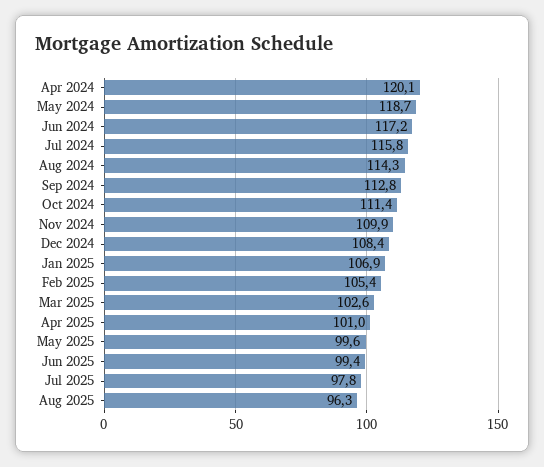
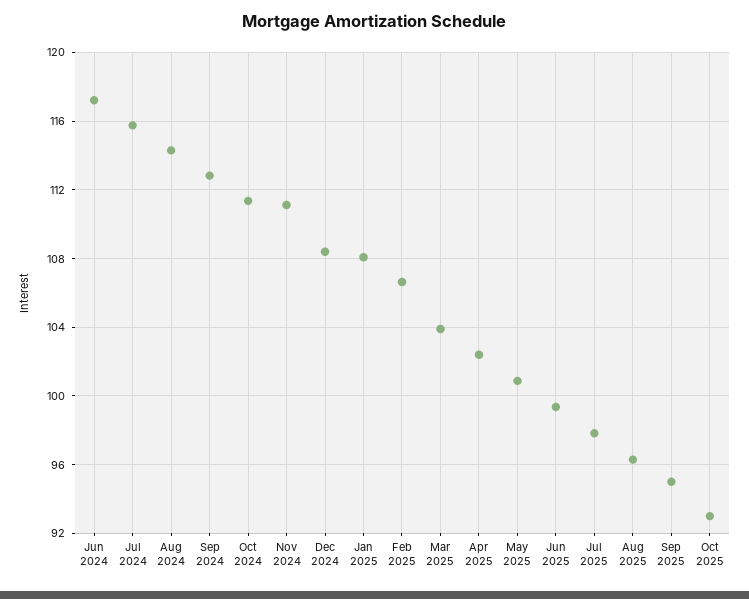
Apr 2024: 120.1 -> none
May 2024: 118.7 -> none
Nov 2024: 109.9 -> 111
Jan 2025: 106.9 -> 108
Feb 2025: 105.4 -> 106.5
Mar 2025: 102.6 -> 104
Apr 2025: 101 -> 102.5
May 2025: 99.6 -> 101
Sep 2025: none -> 95
Oct 2025: none -> 93

